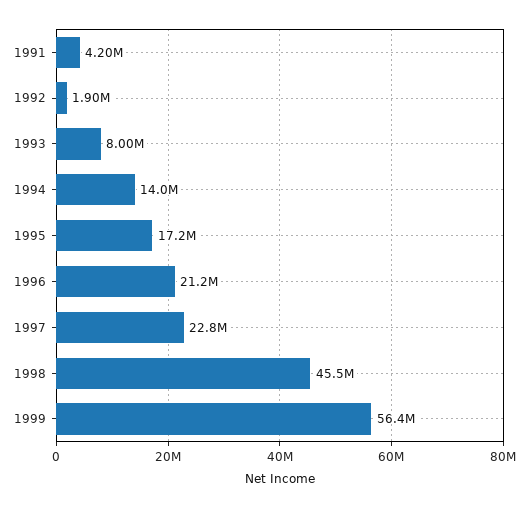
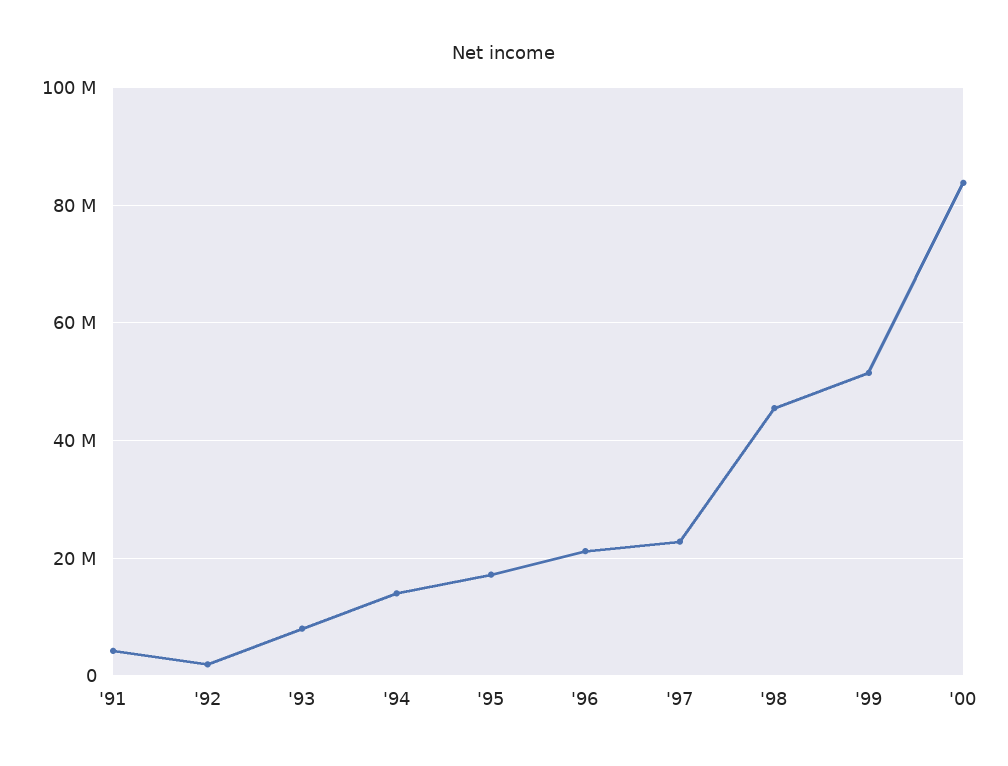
1999: 56400000 -> 52000000
'00: none -> 84000000

